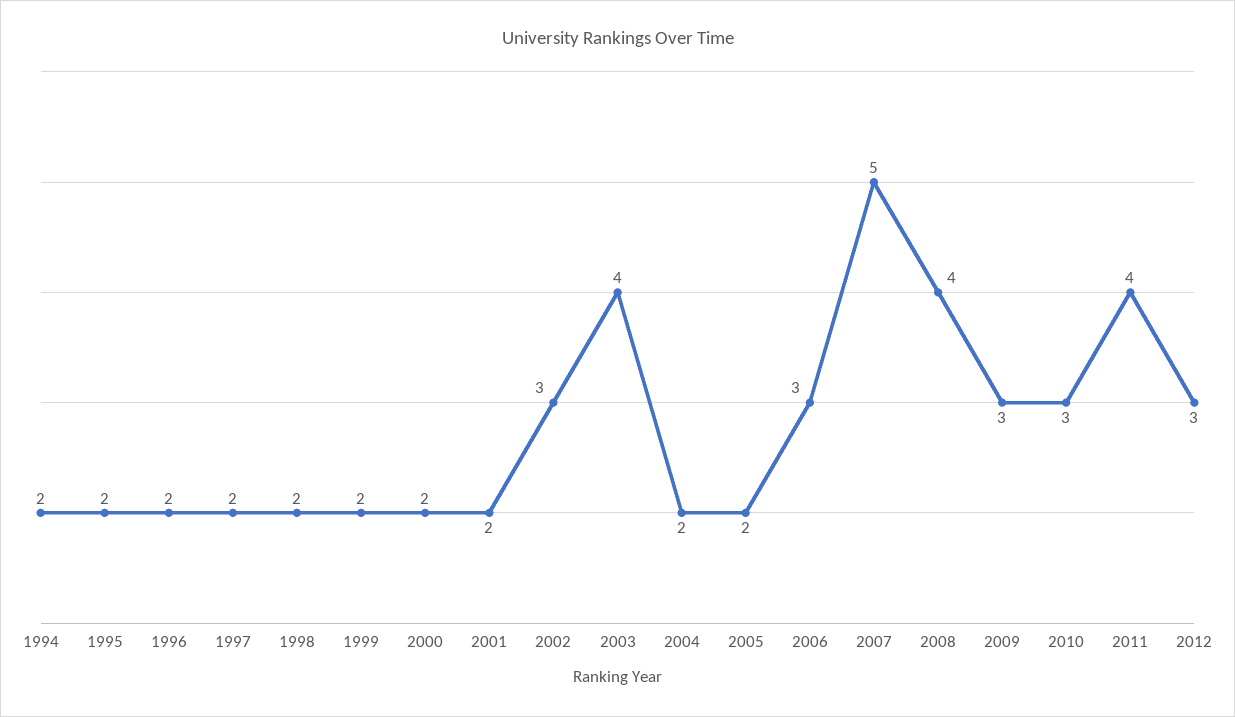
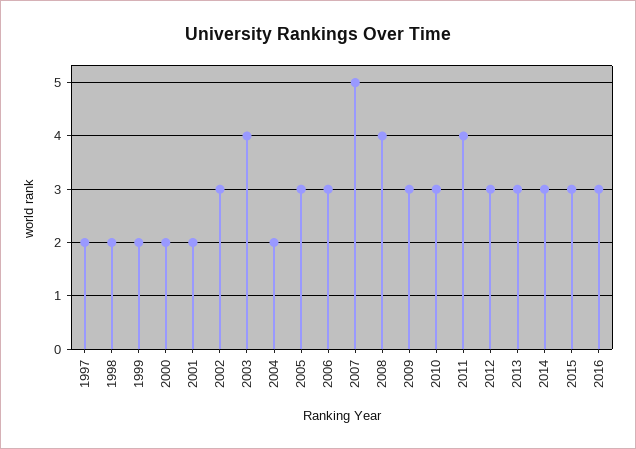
1994: 2 -> none
1995: 2 -> none
1996: 2 -> none
2005: 2 -> 3
2013: none -> 3
2014: none -> 3
2015: none -> 3
2016: none -> 3

